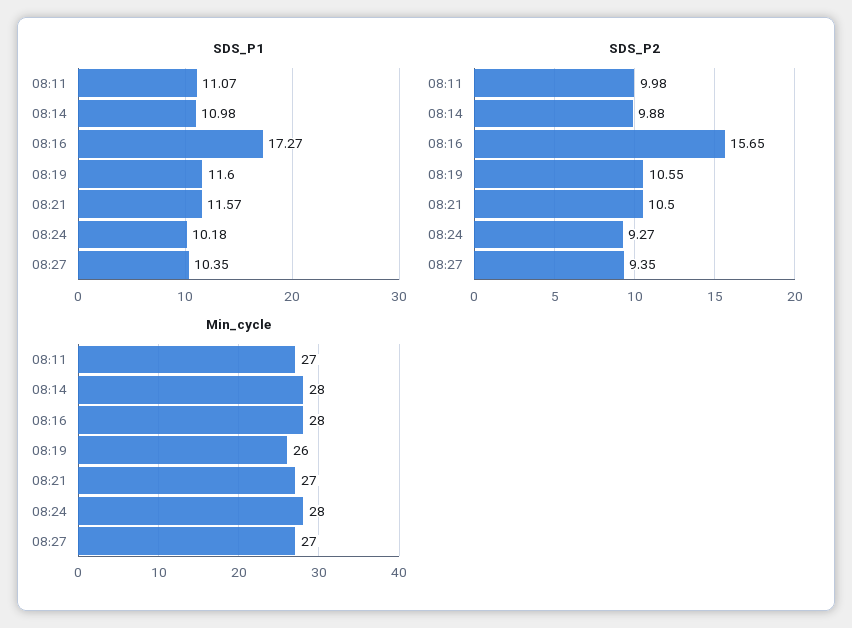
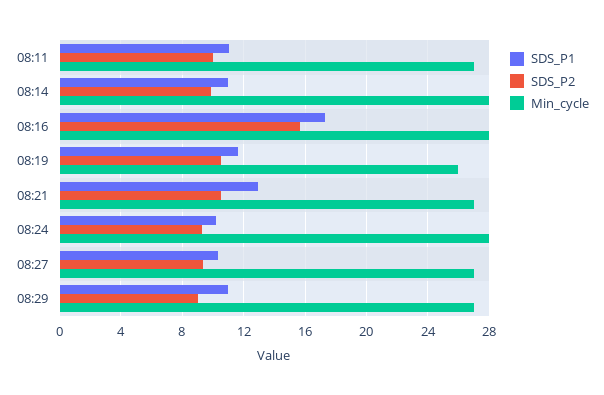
SDS_P1, 08:21: 11.57 -> 13
SDS_P1, 08:29: none -> 11
SDS_P2, 08:29: none -> 9
Min_cycle, 08:29: none -> 27

